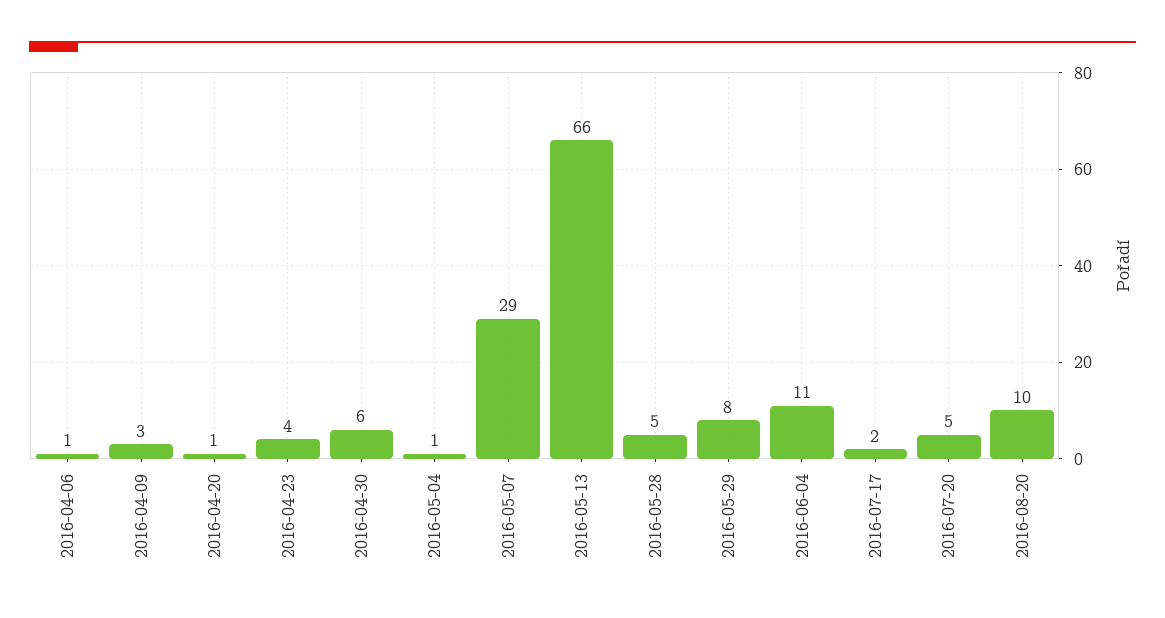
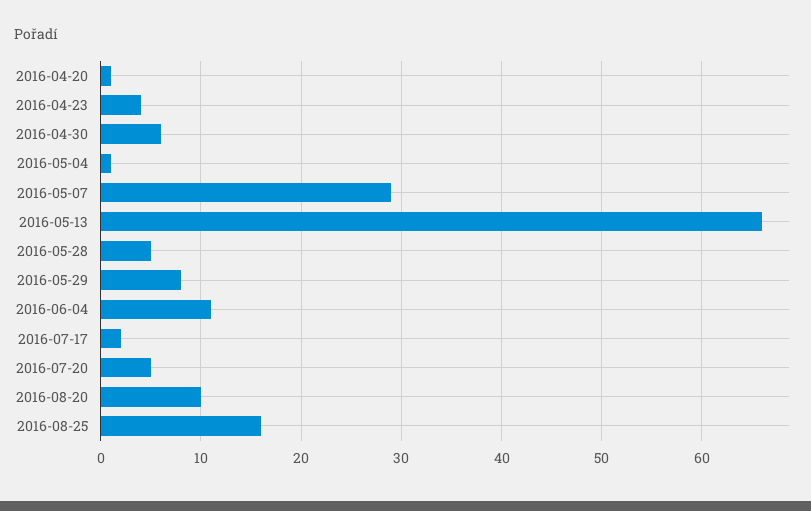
2016-04-06: 1 -> none
2016-04-09: 3 -> none
2016-08-25: none -> 16

